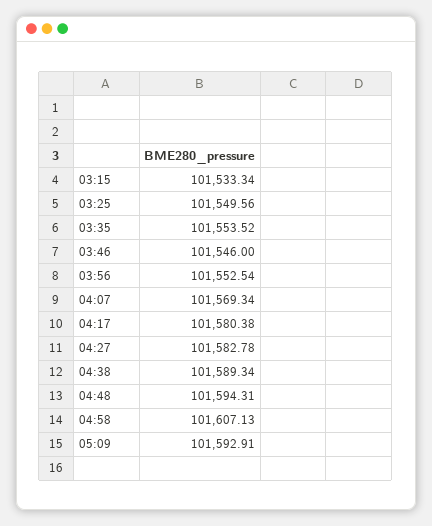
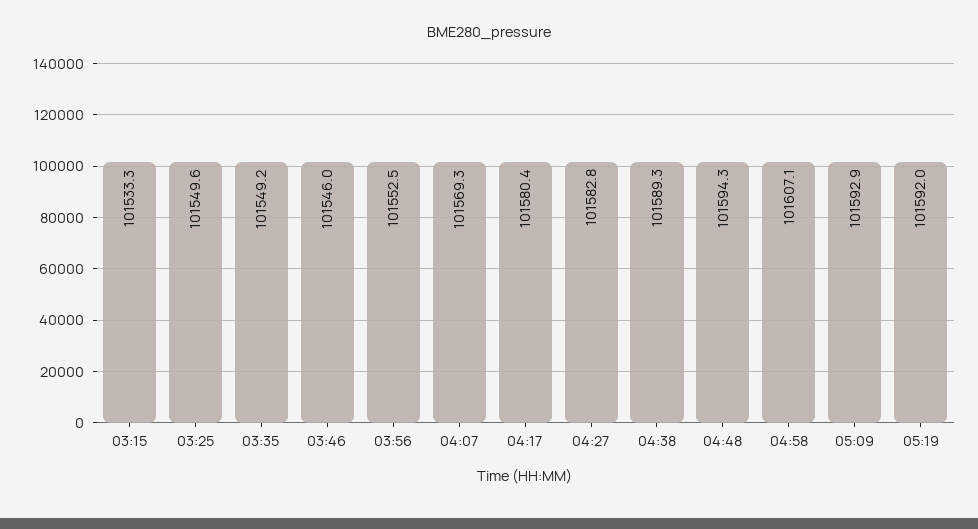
03:35: 101553.52 -> 101549.2
05:19: none -> 101592

